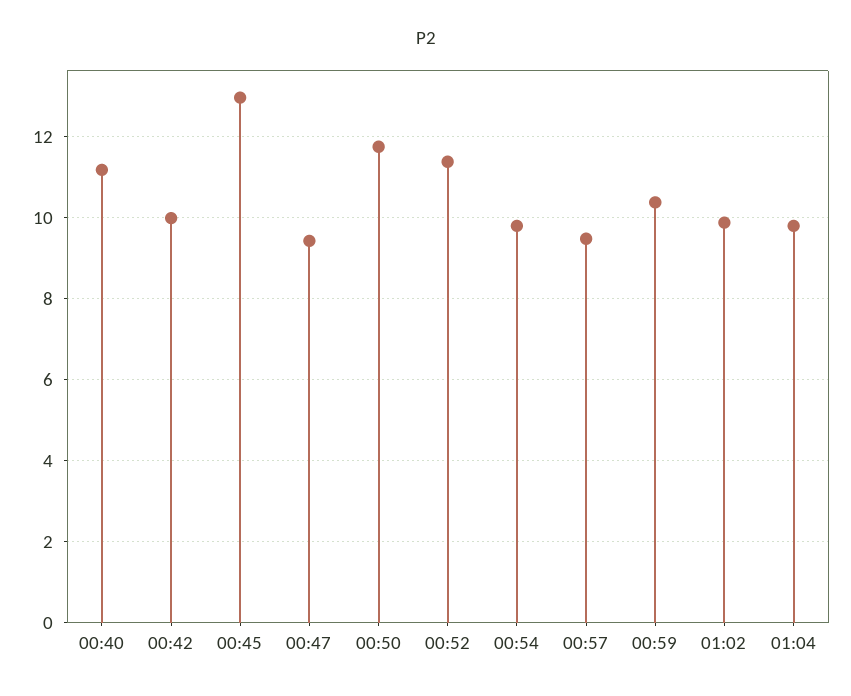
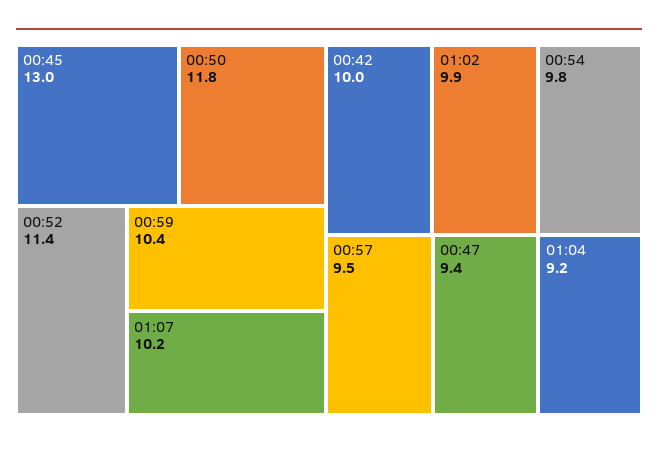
00:40: 11.2 -> none
01:04: 9.8 -> 9.2
01:07: none -> 10.2

